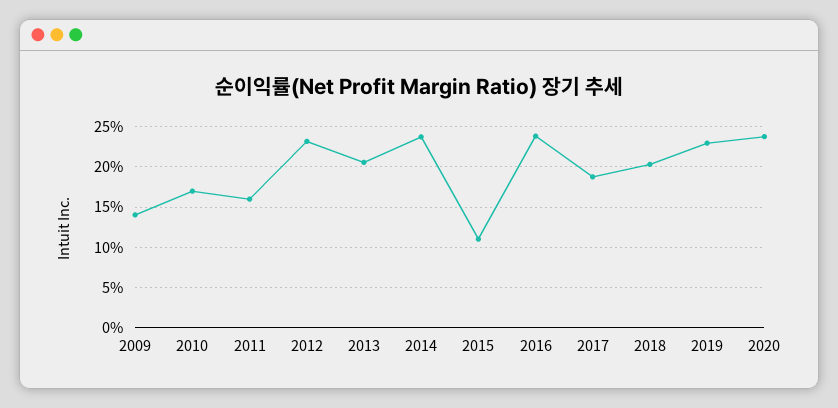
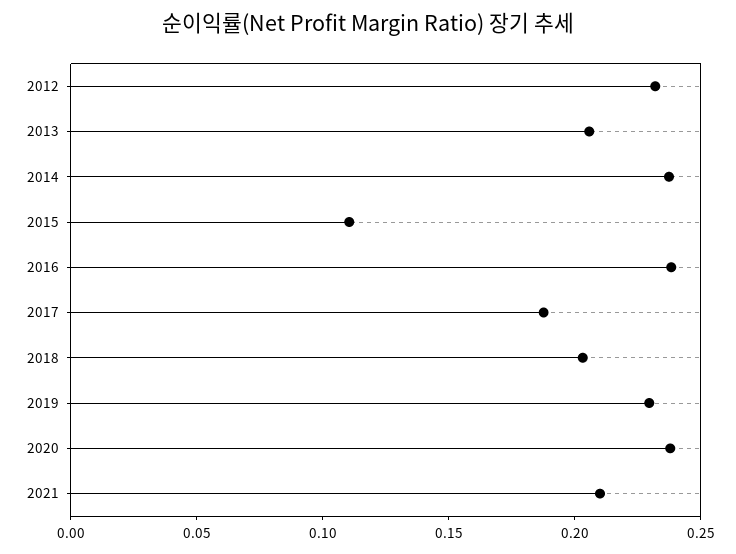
2009: 0.14 -> none
2010: 0.17 -> none
2011: 0.16 -> none
2021: none -> 0.21

